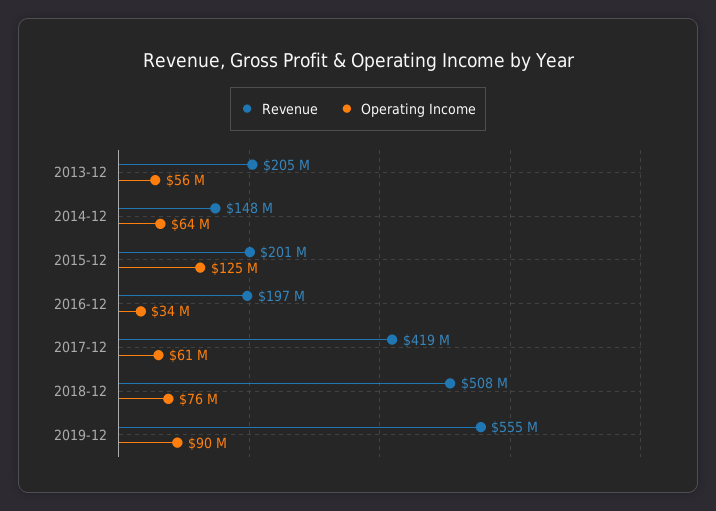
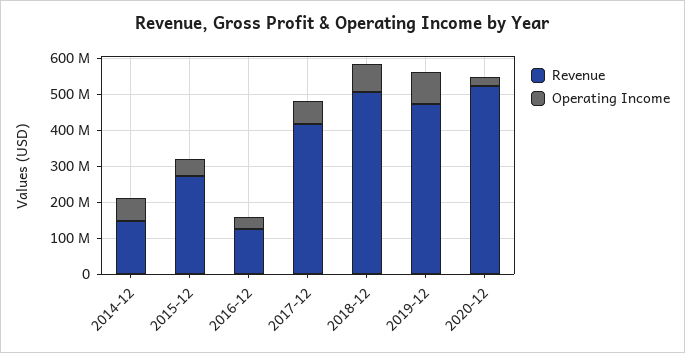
Revenue, 2013-12: 205000000 -> none
Operating Income, 2013-12: 56000000 -> none
Revenue, 2015-12: 201000000 -> 275000000
Operating Income, 2015-12: 125000000 -> 50000000
Revenue, 2016-12: 197000000 -> 125000000
Revenue, 2019-12: 555000000 -> 475000000
Revenue, 2020-12: none -> 525000000
Operating Income, 2020-12: none -> 25000000

